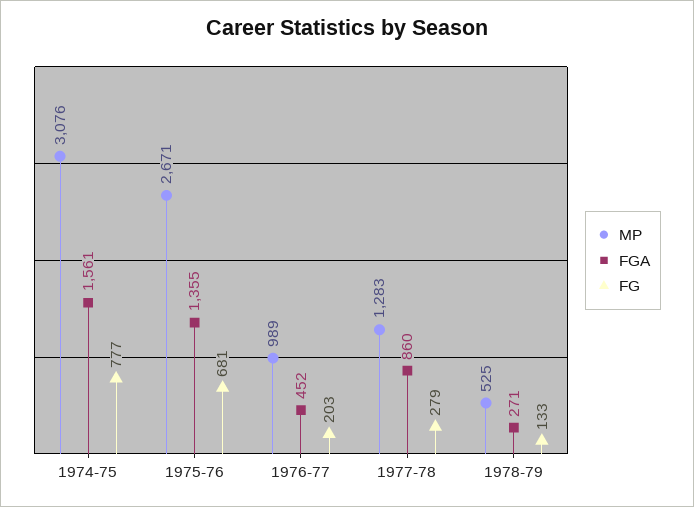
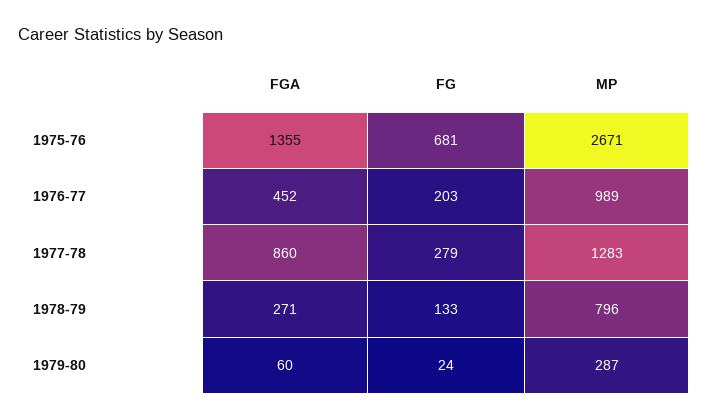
MP, 1974-75: 3076 -> none
FGA, 1974-75: 1561 -> none
FG, 1974-75: 777 -> none
MP, 1978-79: 525 -> 796
FGA, 1979-80: none -> 60
FG, 1979-80: none -> 24
MP, 1979-80: none -> 287

